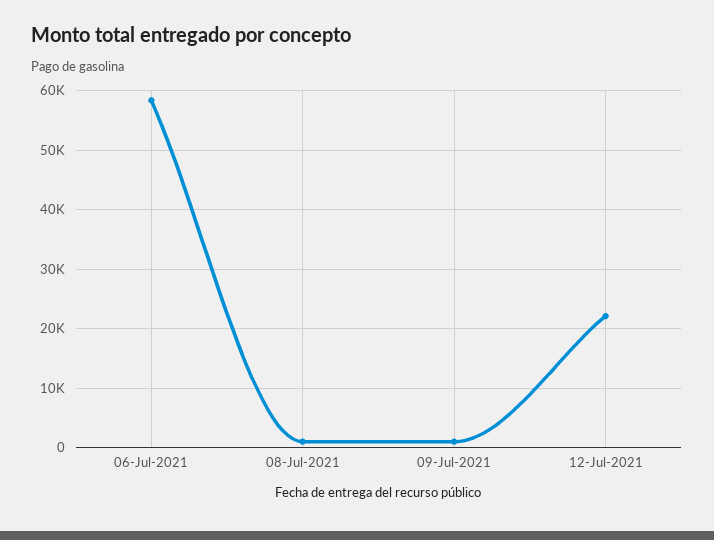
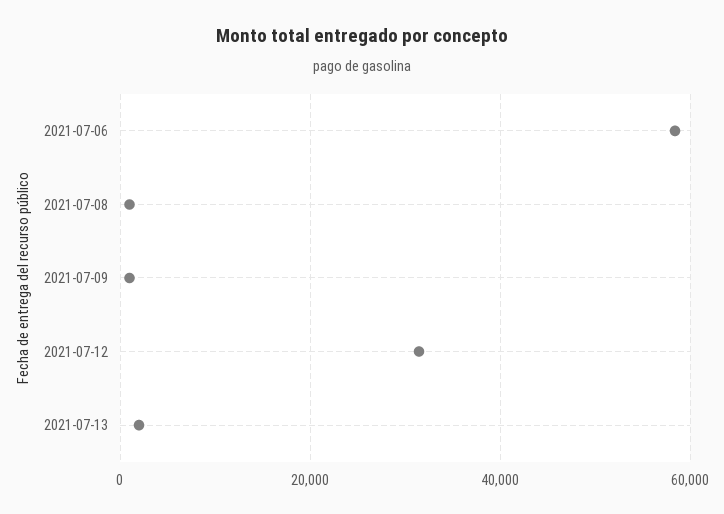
12-Jul-2021: 22000 -> 32000
2021-07-13: none -> 2000

